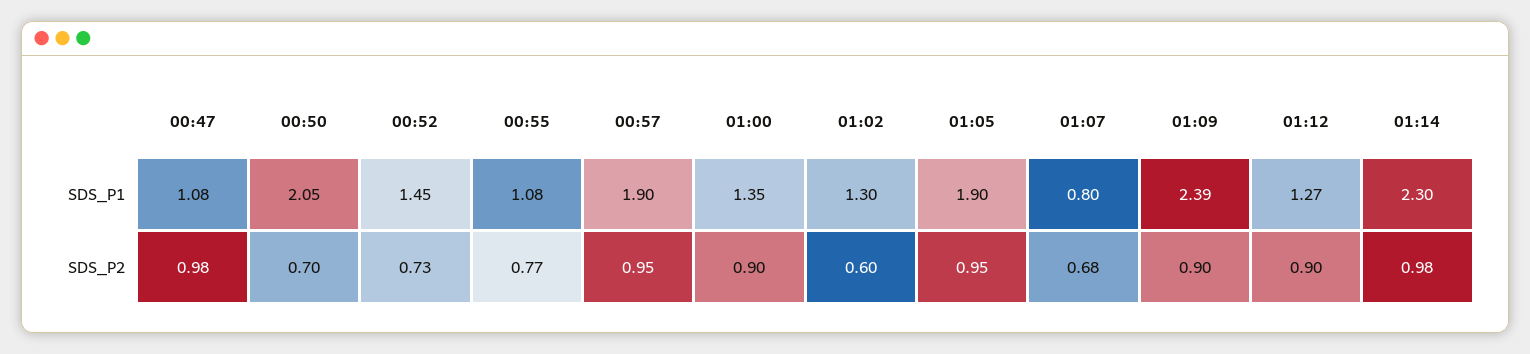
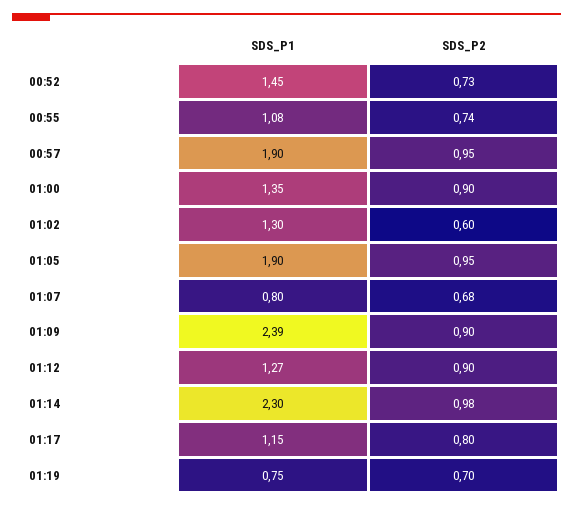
00:47, SDS_P1: 1.08 -> none
00:50, SDS_P1: 2.05 -> none
00:47, SDS_P2: 0.98 -> none
00:50, SDS_P2: 0.7 -> none
00:55, SDS_P2: 0.77 -> 0.74
01:17, SDS_P1: none -> 1.15
01:17, SDS_P2: none -> 0.8
01:19, SDS_P1: none -> 0.75
01:19, SDS_P2: none -> 0.7

